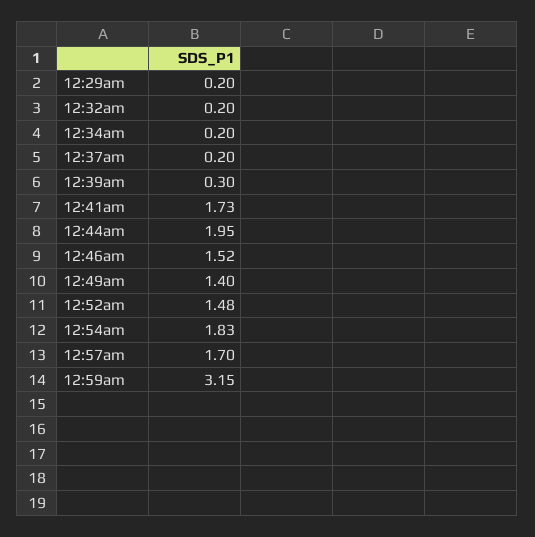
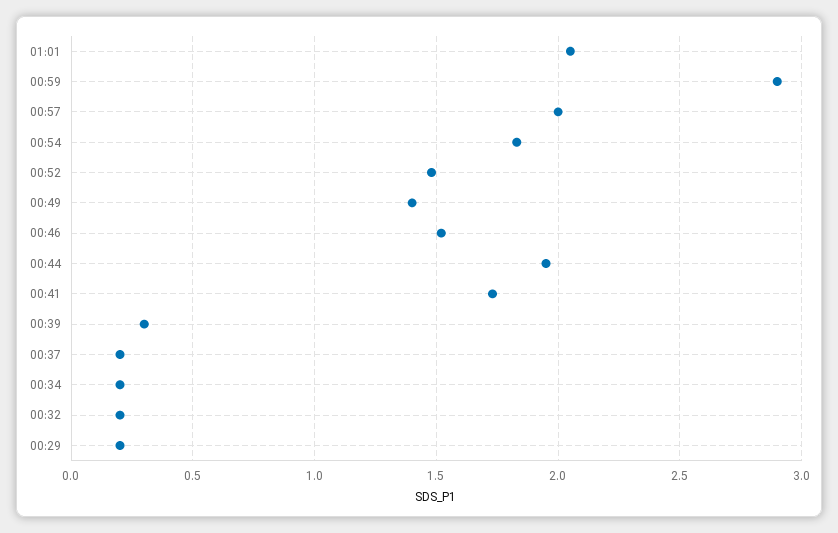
12:57am: 1.7 -> 2
12:59am: 3.15 -> 2.9
01:01: none -> 2.05

